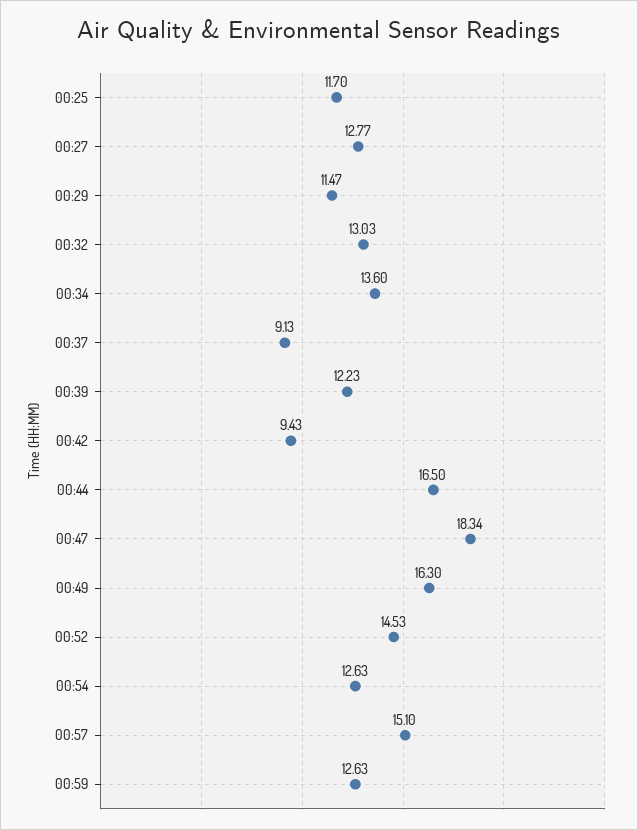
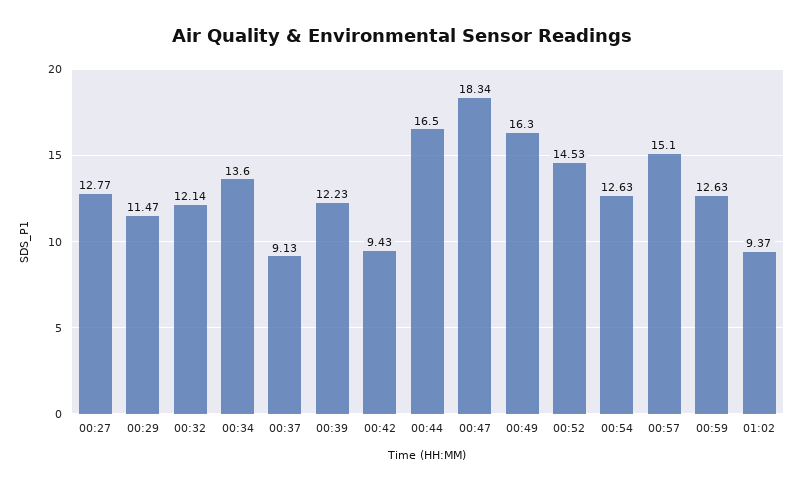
00:25: 11.7 -> none
00:32: 13.03 -> 12.14
01:02: none -> 9.37

